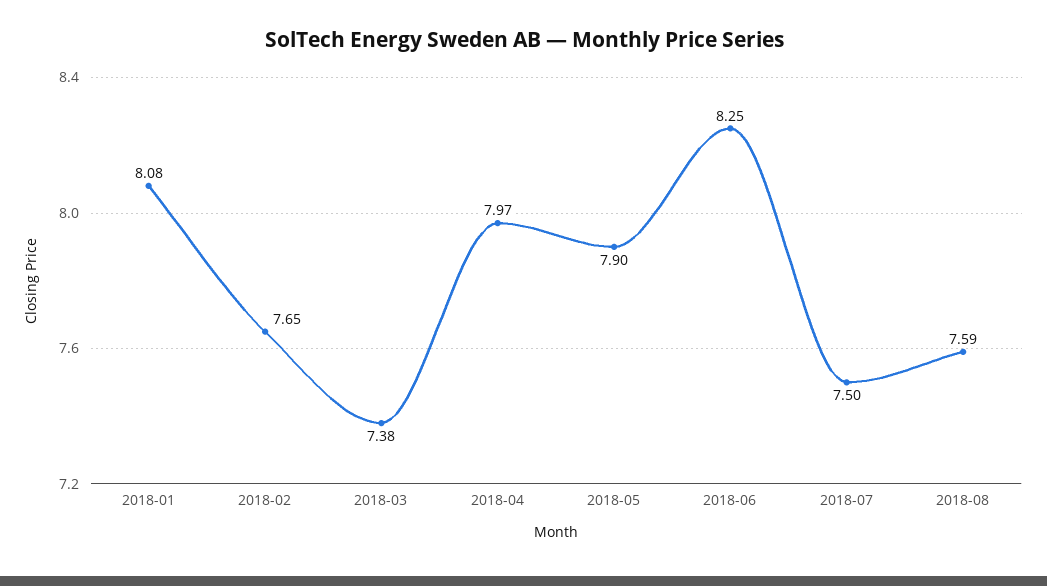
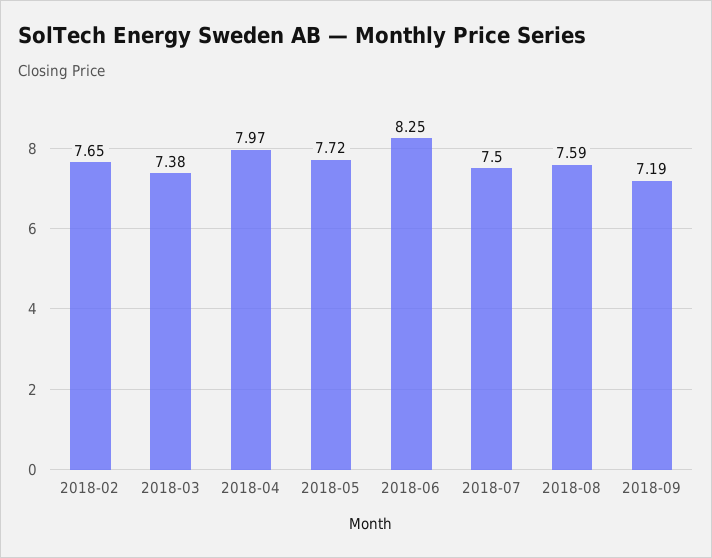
2018-01: 8.08 -> none
2018-05: 7.9 -> 7.72
2018-09: none -> 7.19

